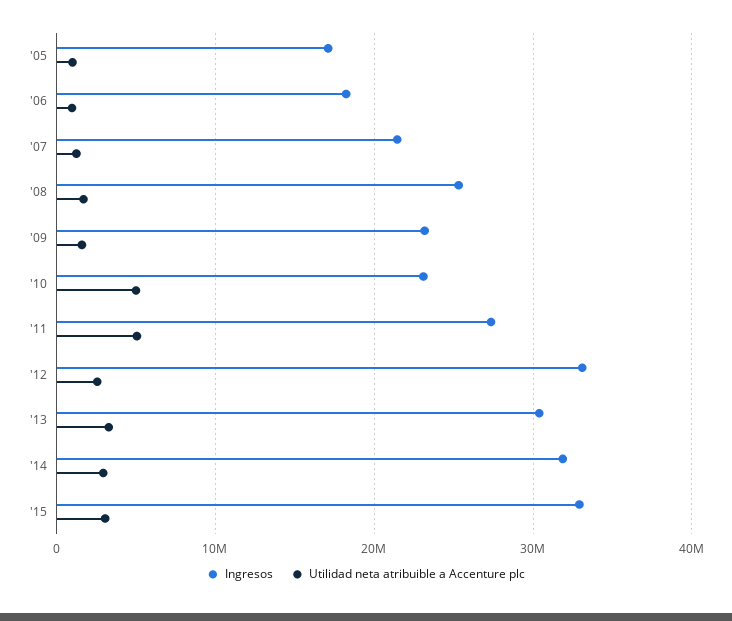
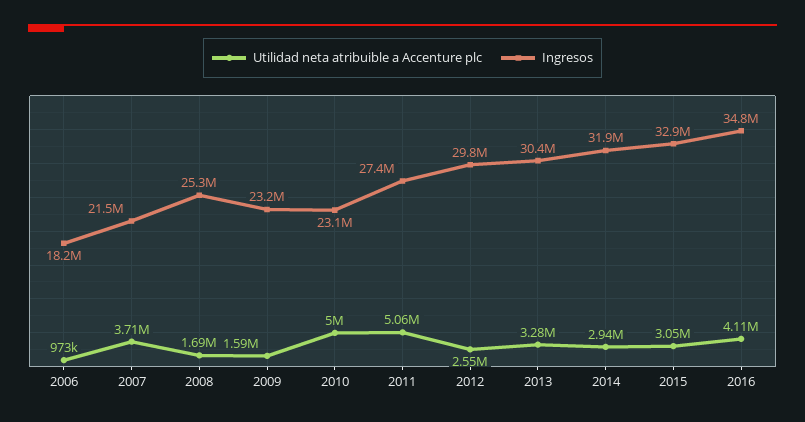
Ingresos, '05: 17000000 -> none
Utilidad neta atribuible a Accenture plc, '05: 1000000 -> none
Utilidad neta atribuible a Accenture plc, '07: 1000000 -> 3710000
Ingresos, '12: 33000000 -> 29800000
Utilidad neta atribuible a Accenture plc, 2016: none -> 4110000
Ingresos, 2016: none -> 34800000

